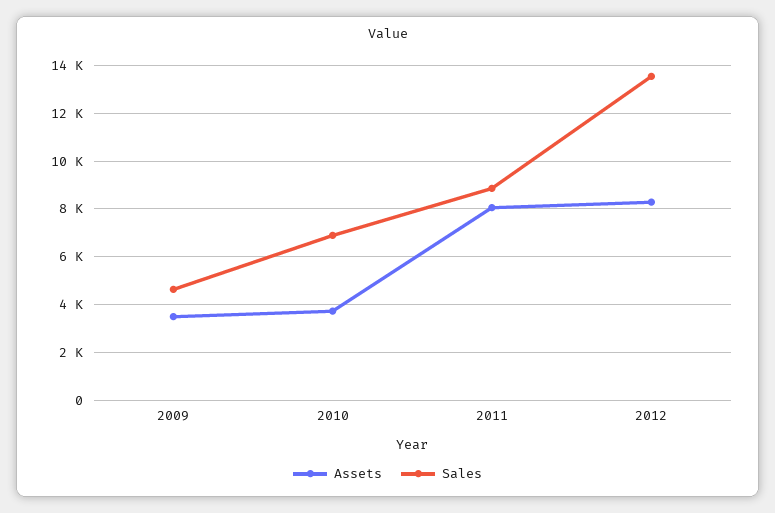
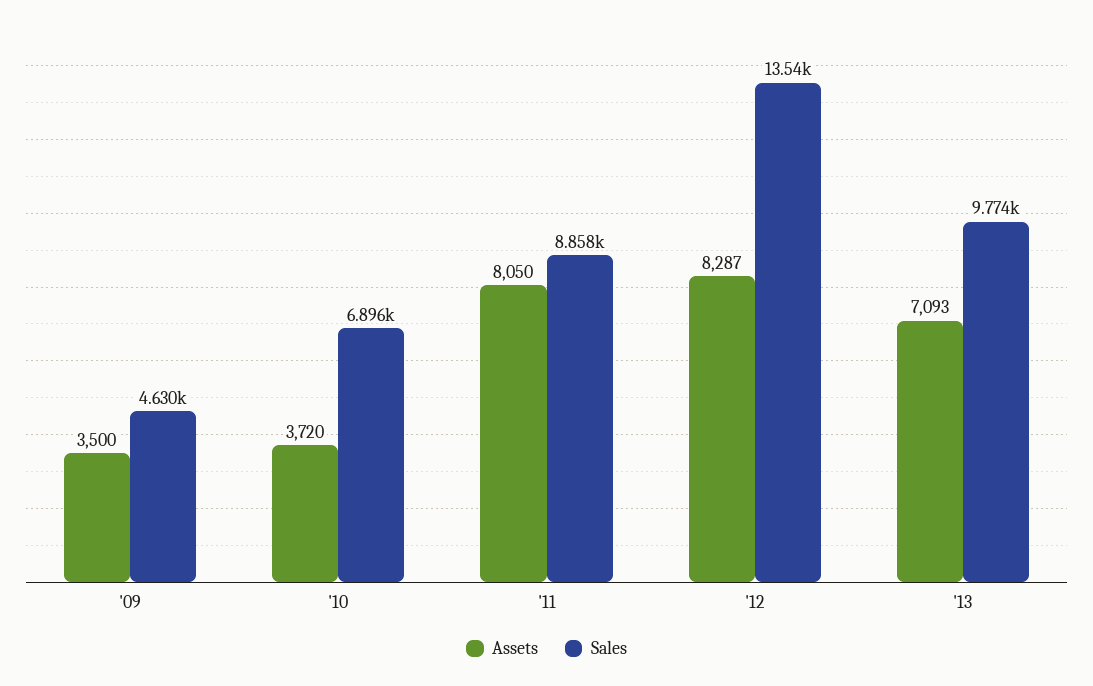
Assets, '13: none -> 7093
Sales, '13: none -> 9774

